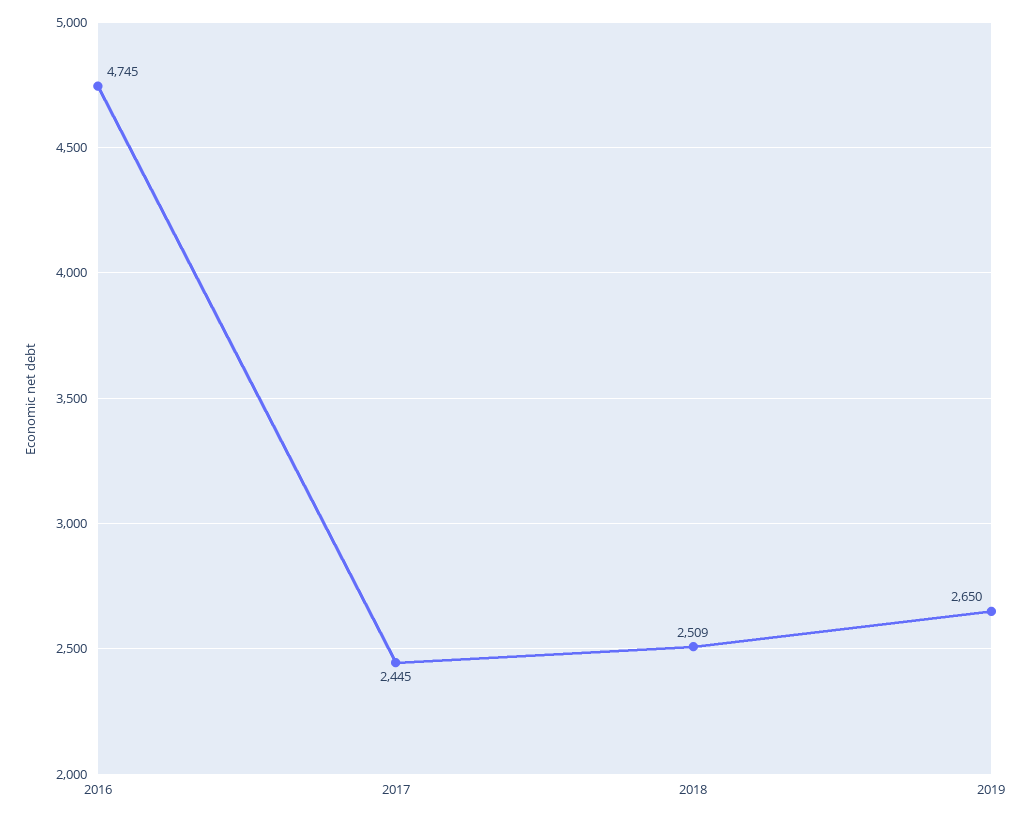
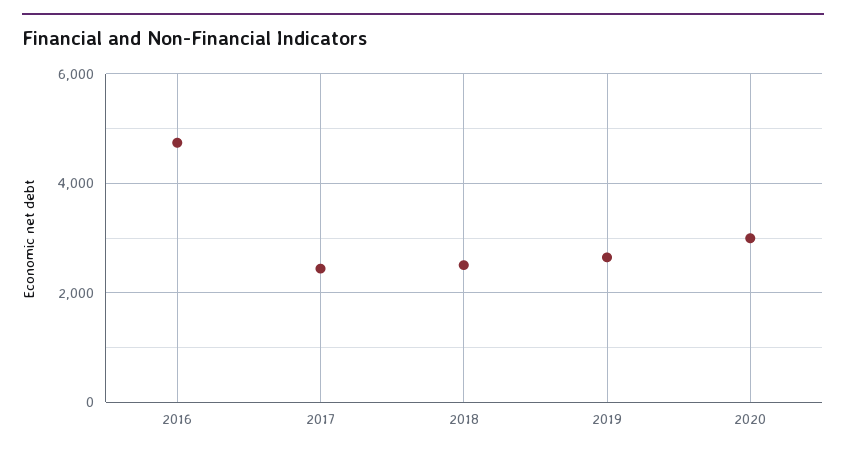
2020: none -> 3000

